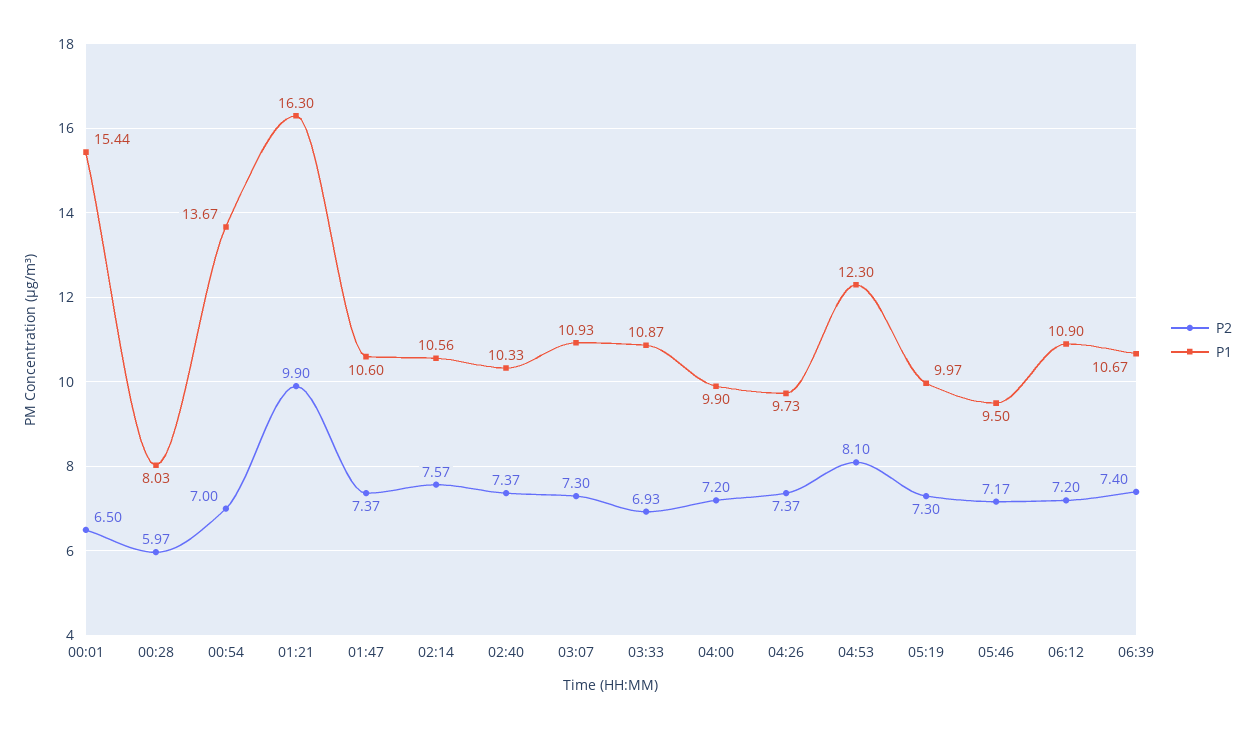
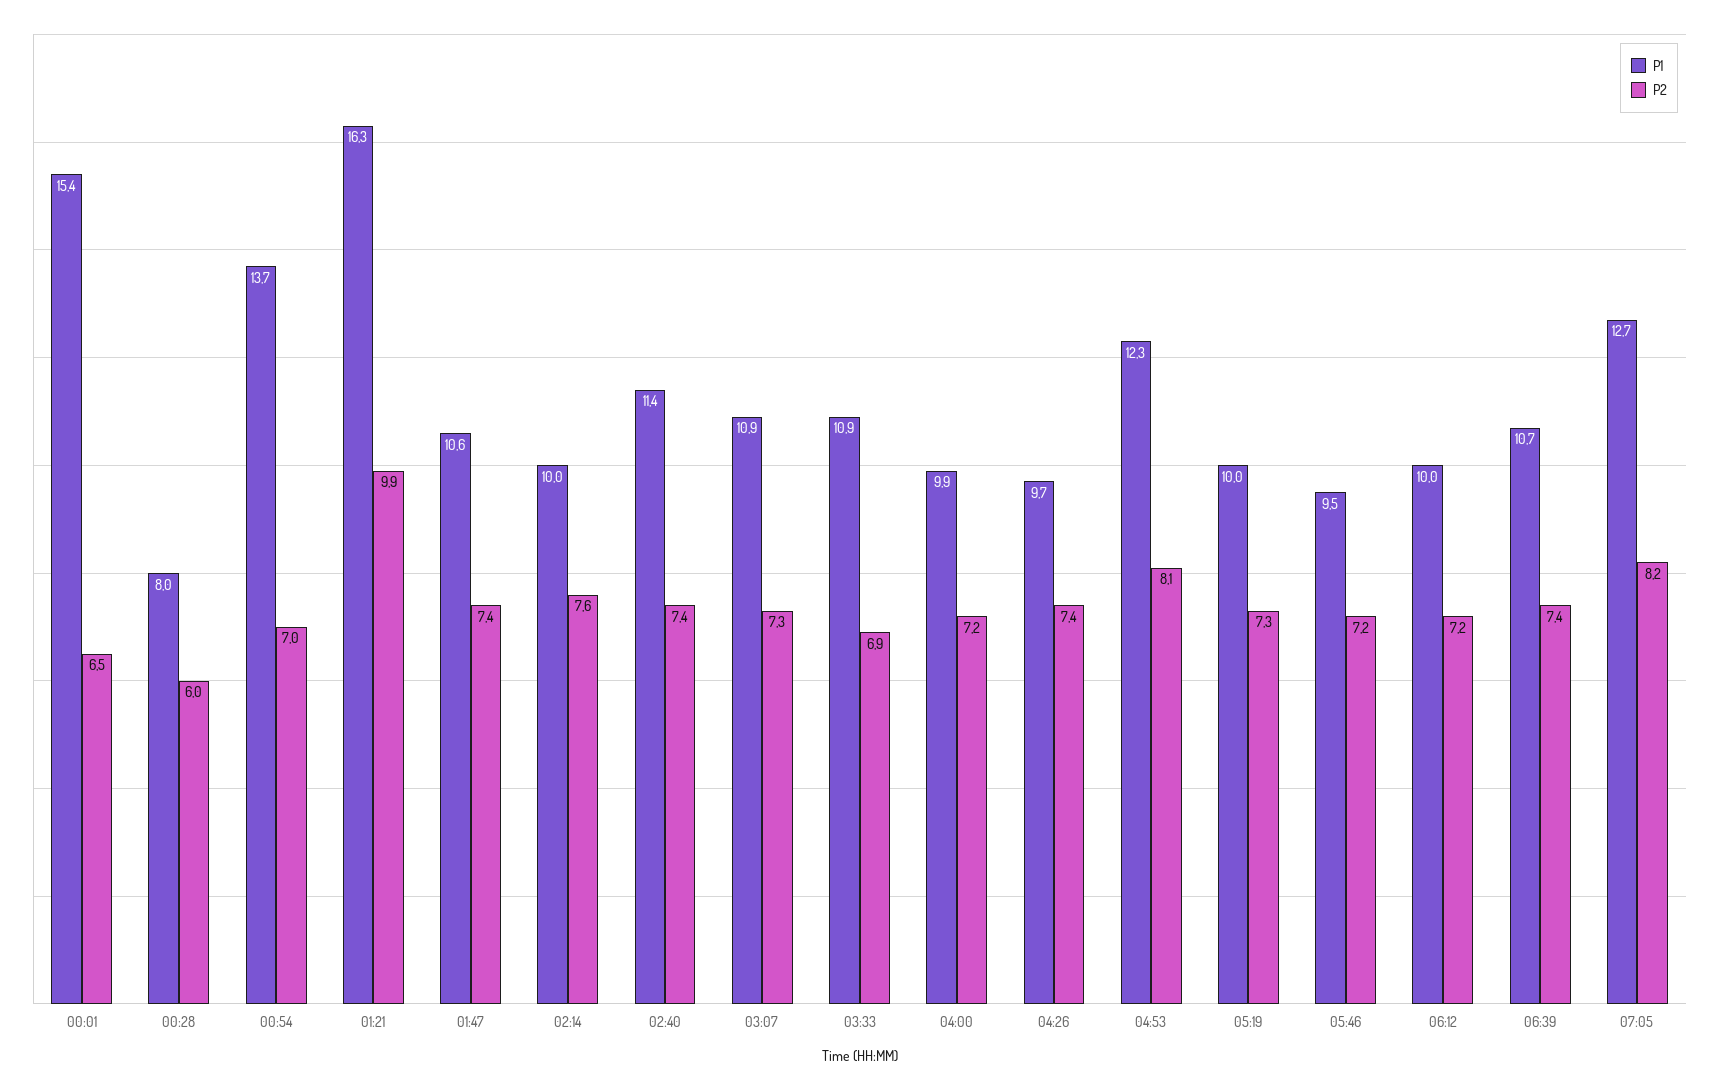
P1, 02:14: 10.56 -> 10
P1, 02:40: 10.33 -> 11.4
P1, 06:12: 10.9 -> 10
P1, 07:05: none -> 12.7
P2, 07:05: none -> 8.2

